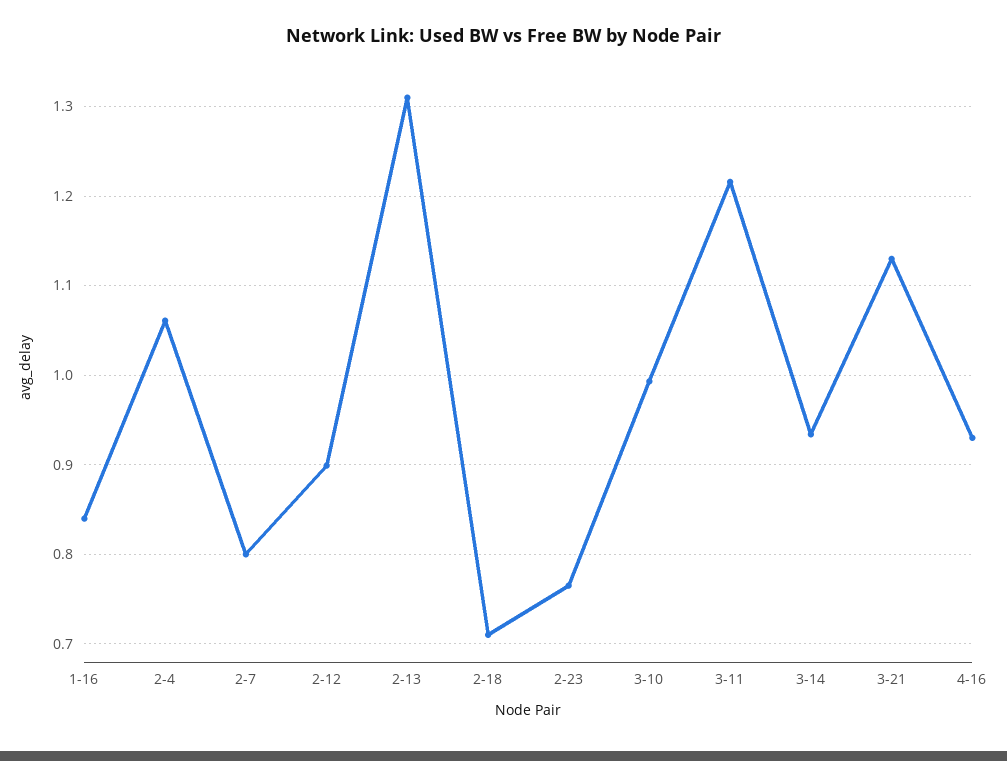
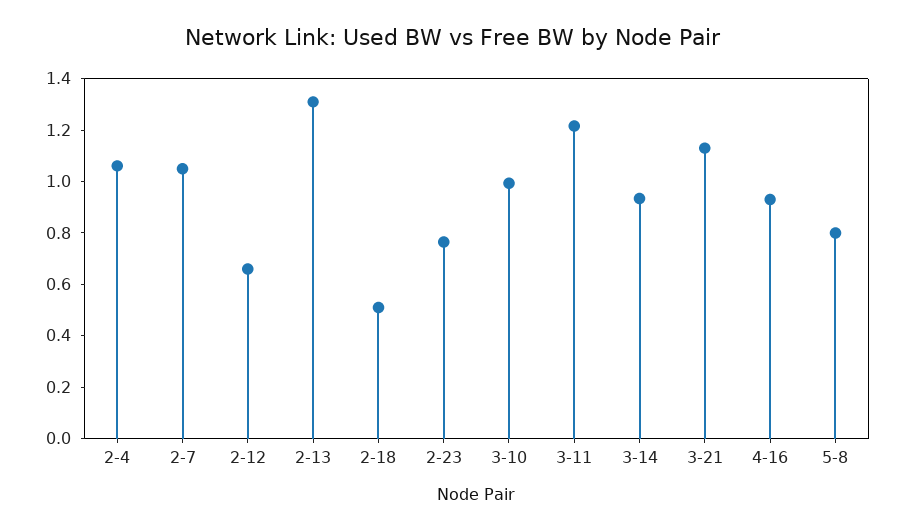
1-16: 0.84 -> none
2-7: 0.8 -> 1.05
2-12: 0.9 -> 0.65
2-18: 0.71 -> 0.5
5-8: none -> 0.8

